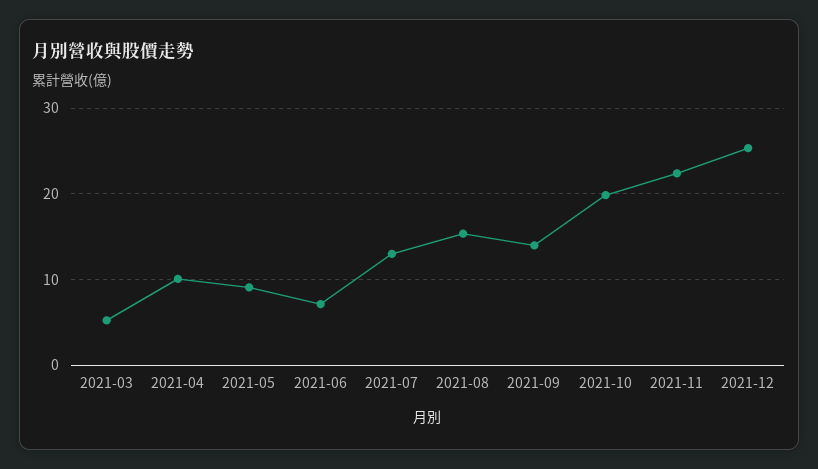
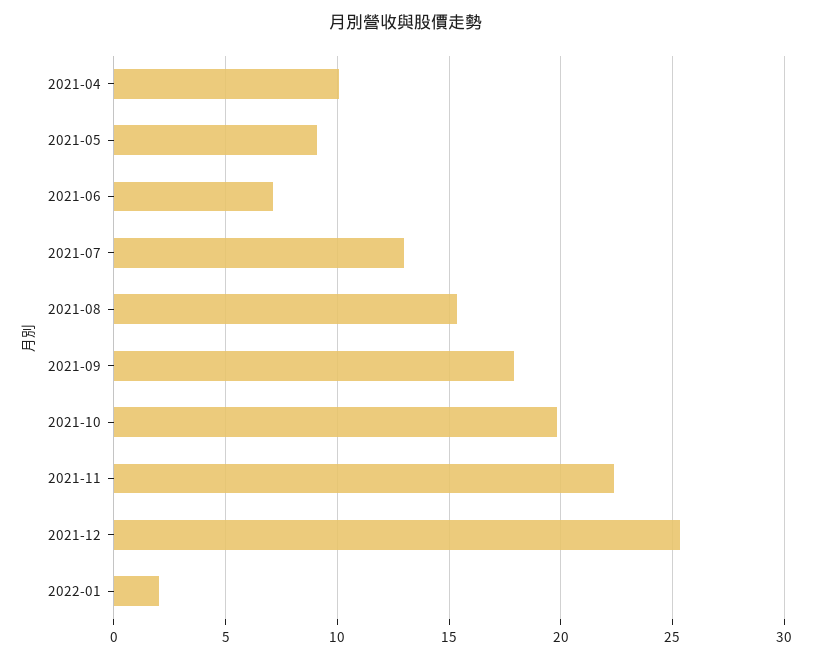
2021-03: 5 -> none
2021-09: 14 -> 18
2022-01: none -> 2

